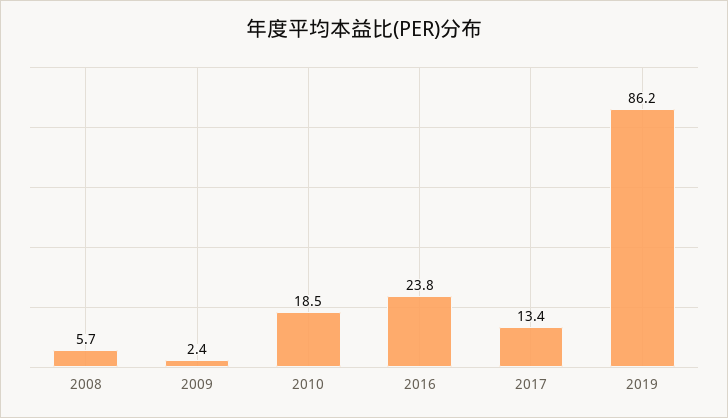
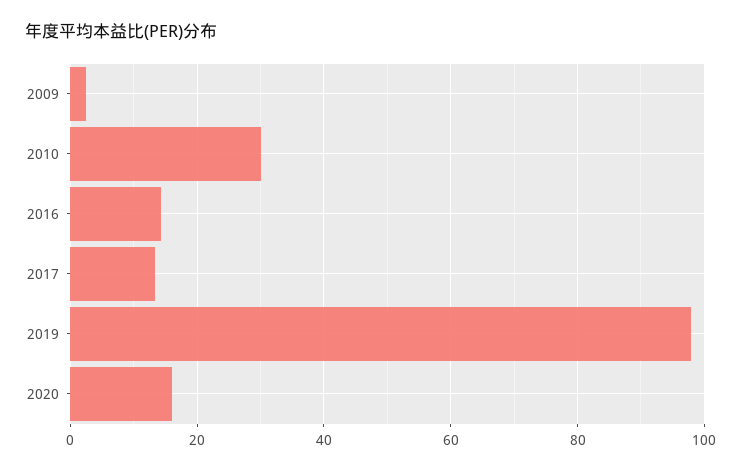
2008: 5.7 -> none
2010: 18.5 -> 30
2016: 23.8 -> 14
2019: 86.2 -> 98
2020: none -> 16

